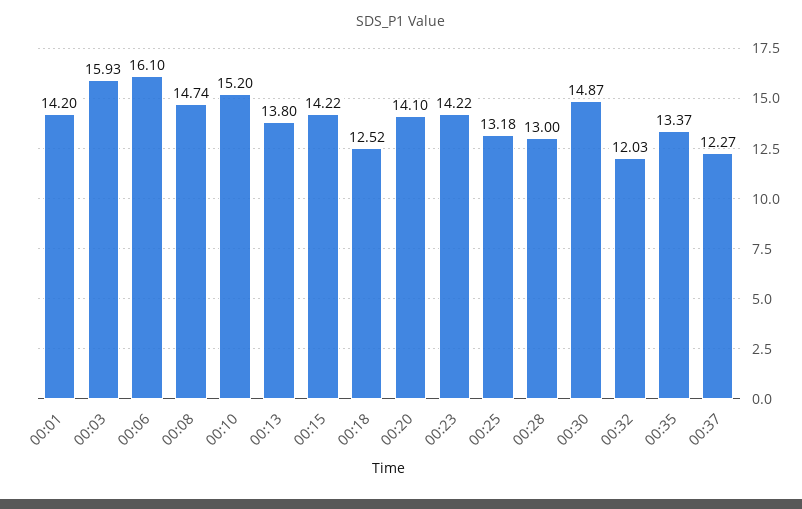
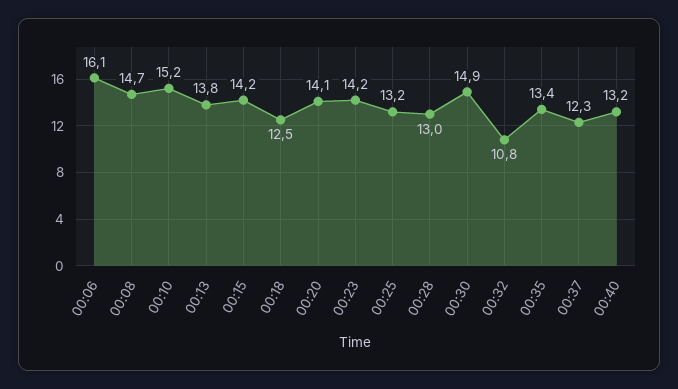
00:01: 14.2 -> none
00:03: 15.93 -> none
00:32: 12.03 -> 10.8
00:40: none -> 13.2

